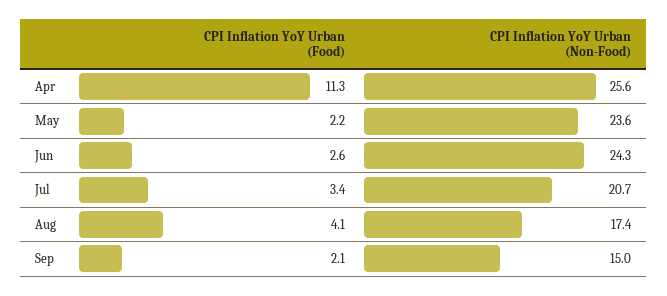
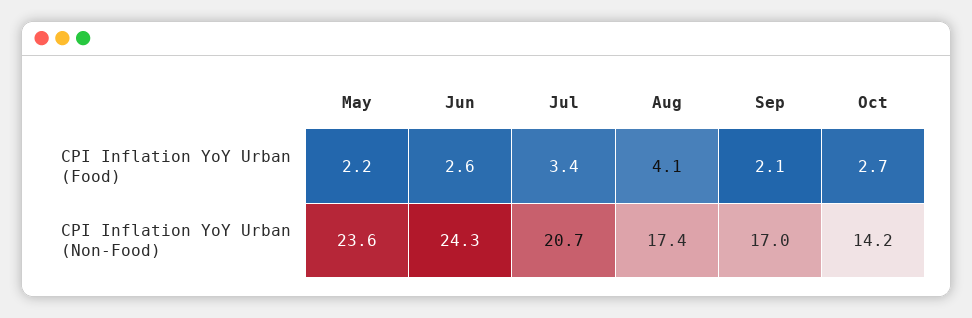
CPI Inflation YoY Urban (Food), Apr: 11.3 -> none
CPI Inflation YoY Urban (Non-Food), Apr: 25.6 -> none
CPI Inflation YoY Urban (Non-Food), Sep: 15 -> 17
CPI Inflation YoY Urban (Food), Oct: none -> 2.7
CPI Inflation YoY Urban (Non-Food), Oct: none -> 14.2

